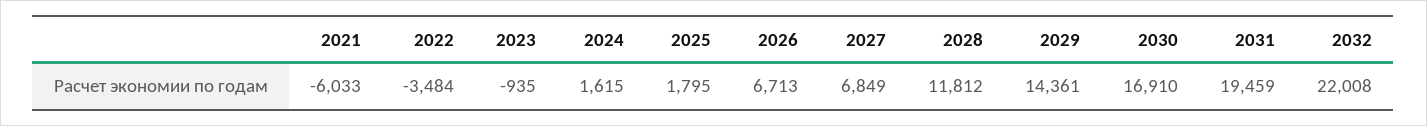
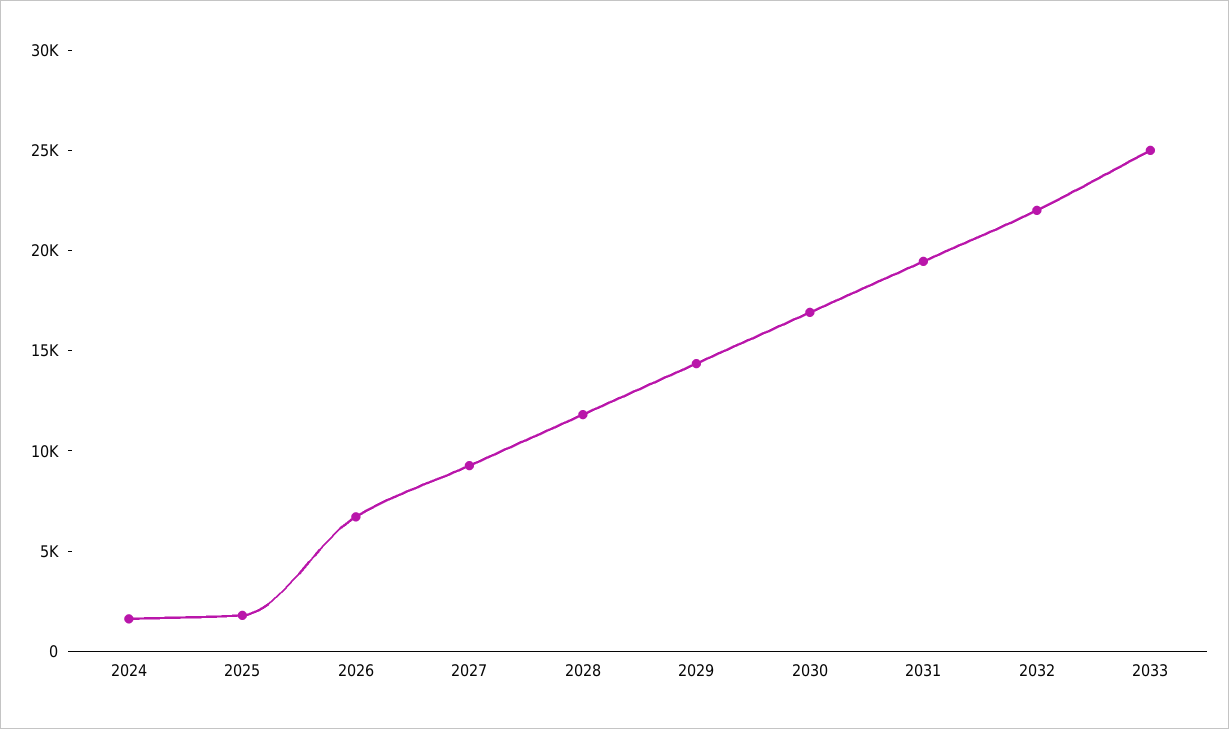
2021: -6033 -> none
2022: -3484 -> none
2023: -935 -> none
2027: 6849 -> 9000
2033: none -> 25000

